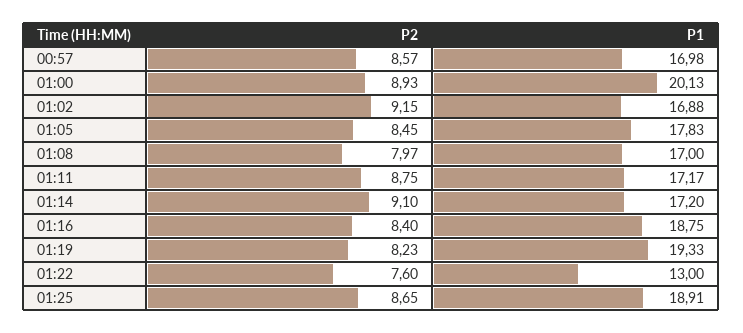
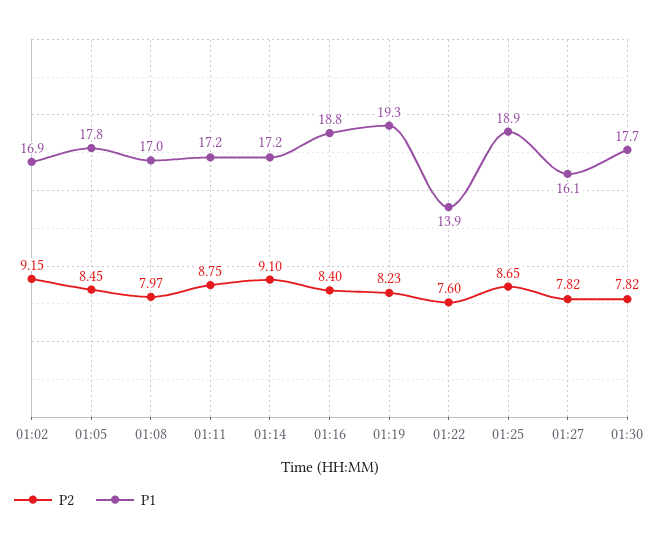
P2, 00:57: 8.57 -> none
P1, 00:57: 16.98 -> none
P2, 01:00: 8.93 -> none
P1, 01:00: 20.13 -> none
P1, 01:22: 13 -> 13.9
P2, 01:27: none -> 7.82
P1, 01:27: none -> 16.1
P2, 01:30: none -> 7.82
P1, 01:30: none -> 17.7

